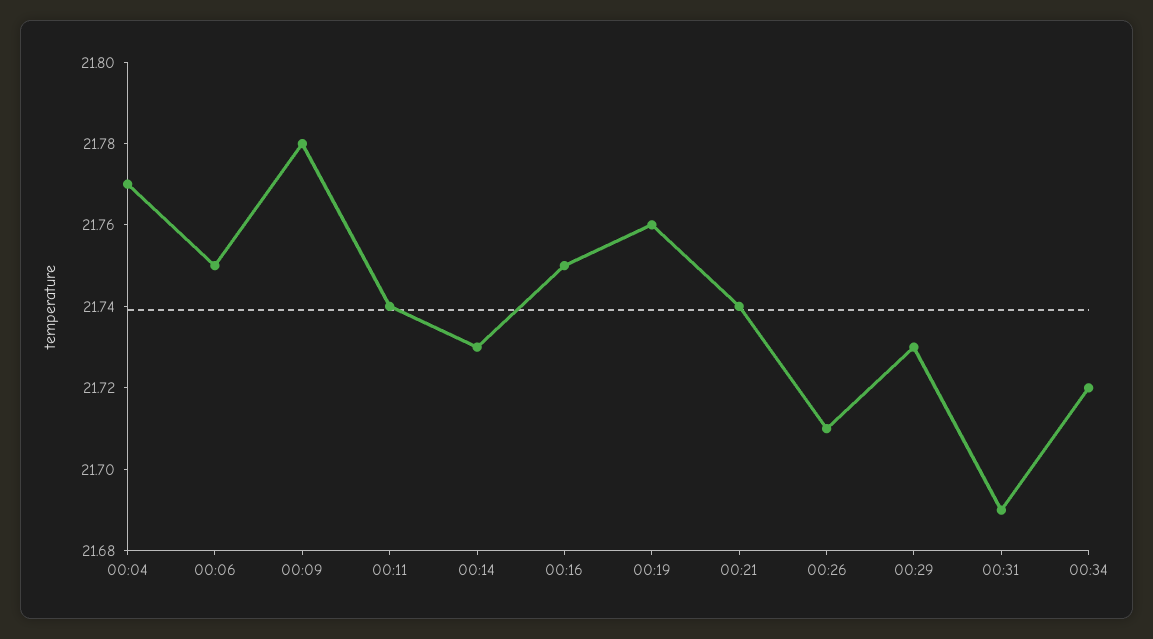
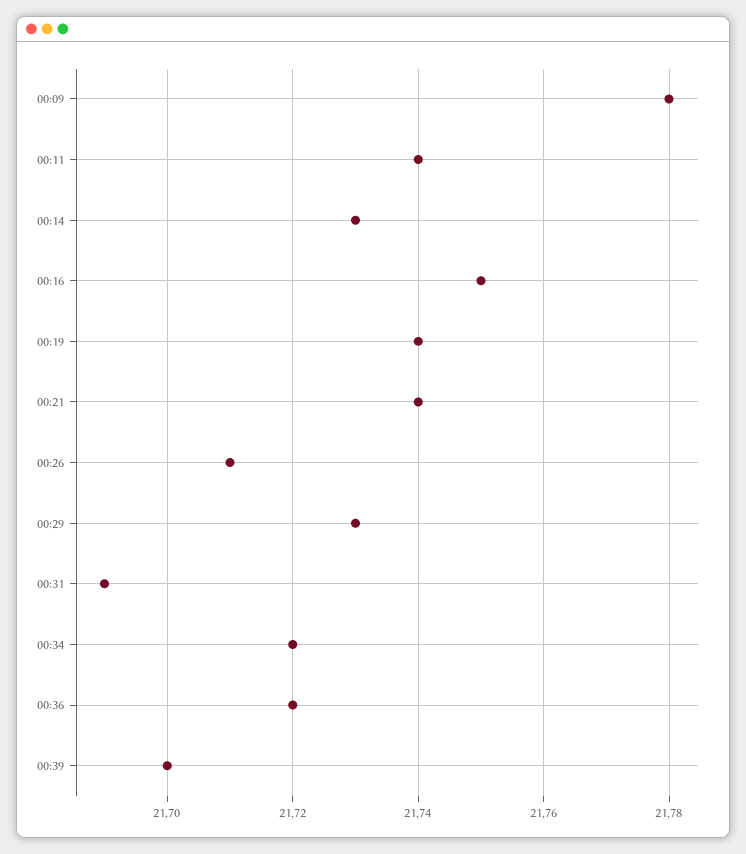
00:04: 21.77 -> none
00:06: 21.75 -> none
00:19: 21.76 -> 21.74
00:36: none -> 21.72
00:39: none -> 21.7

